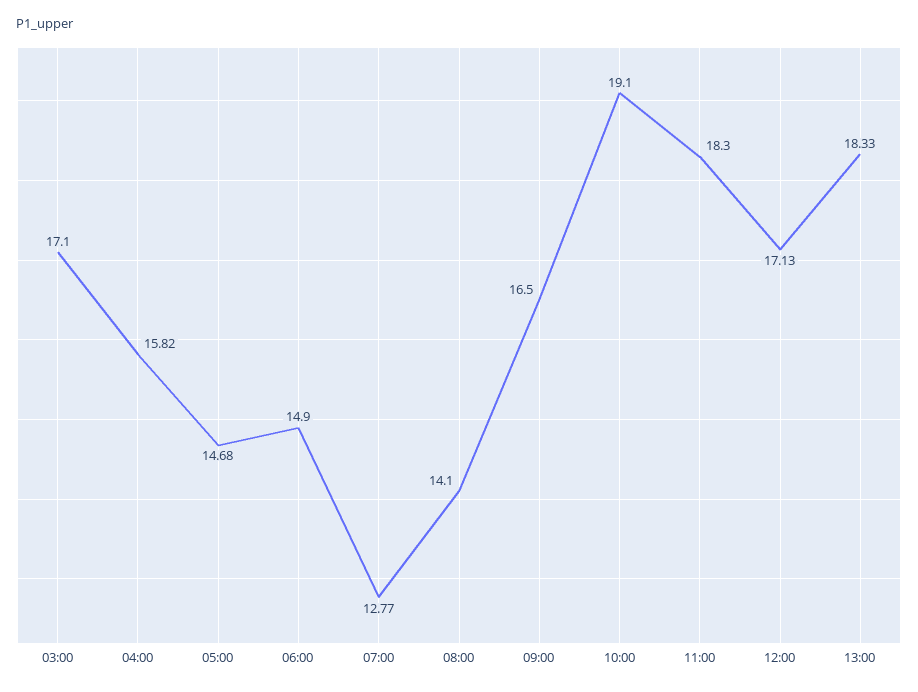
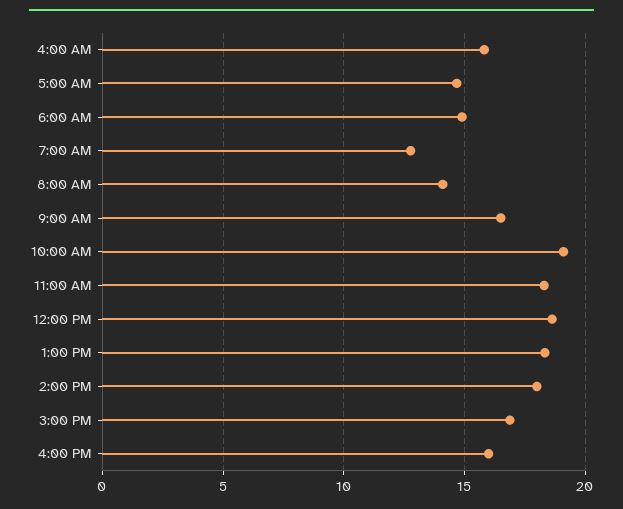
03:00: 17.1 -> none
12:00: 17.13 -> 18.5
2:00 PM: none -> 18
3:00 PM: none -> 17
4:00 PM: none -> 16

